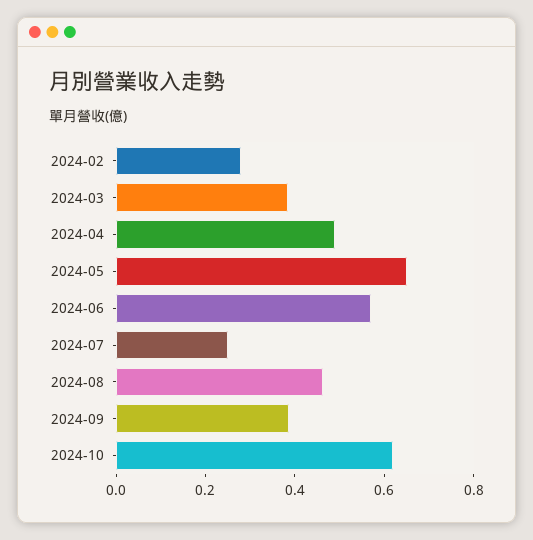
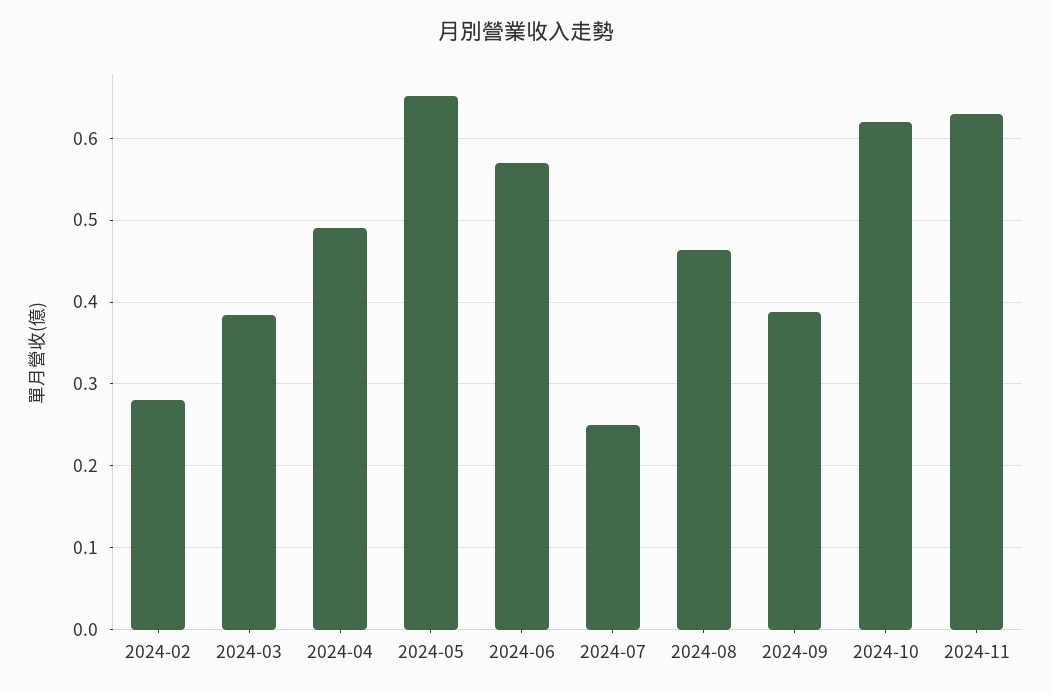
2024-11: none -> 0.63

